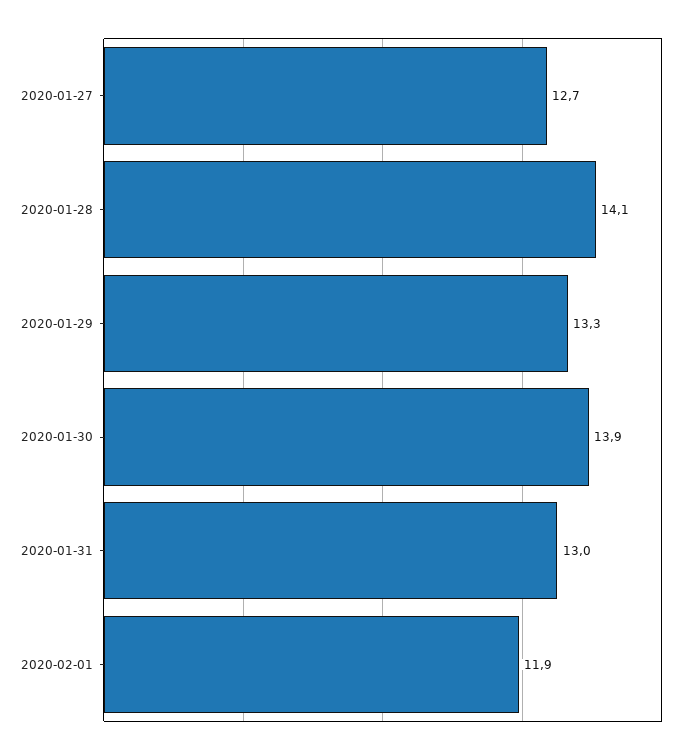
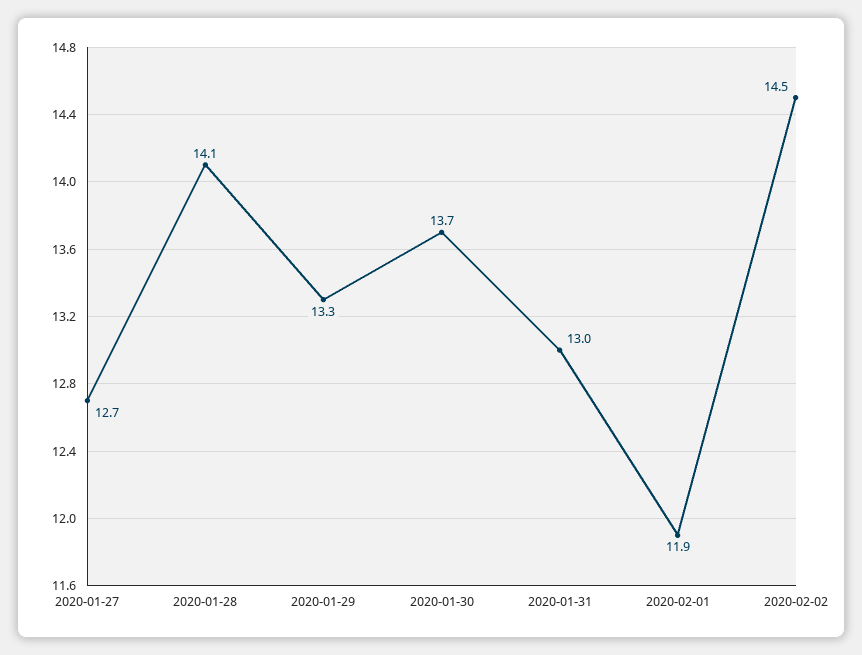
2020-01-30: 13.9 -> 13.7
2020-02-02: none -> 14.5

